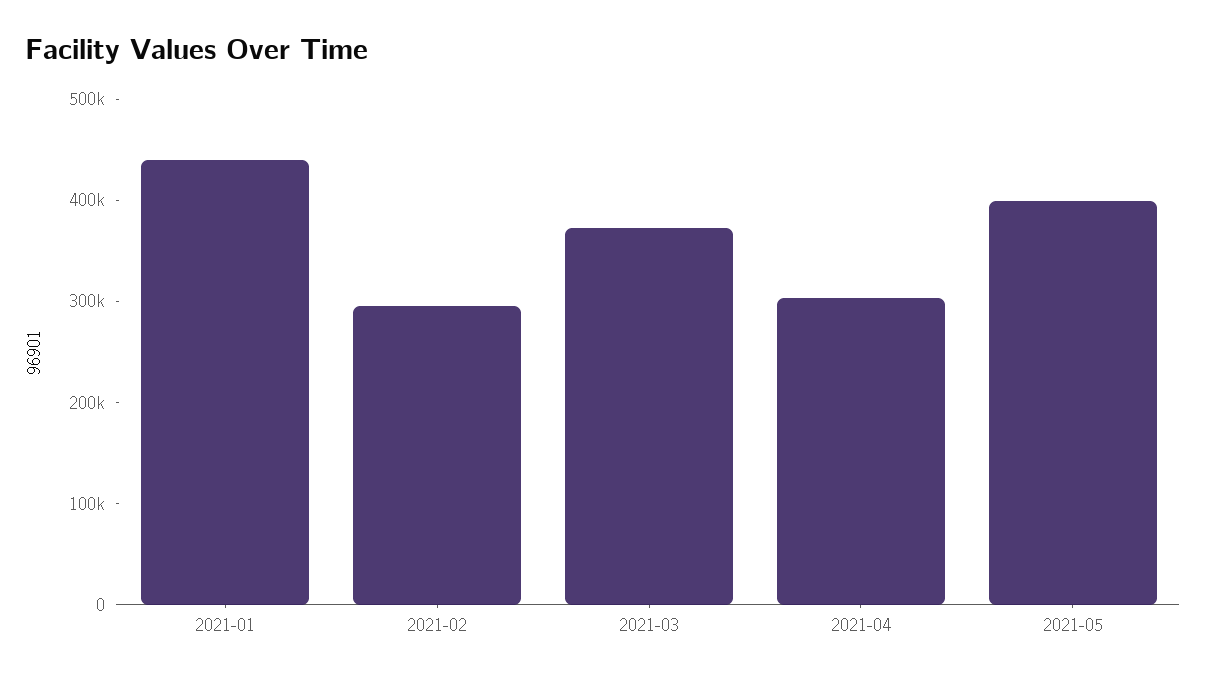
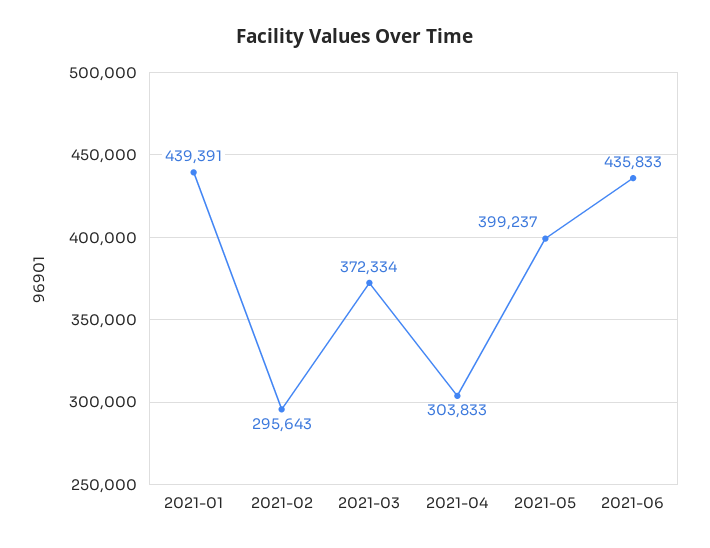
2021-06: none -> 435833

